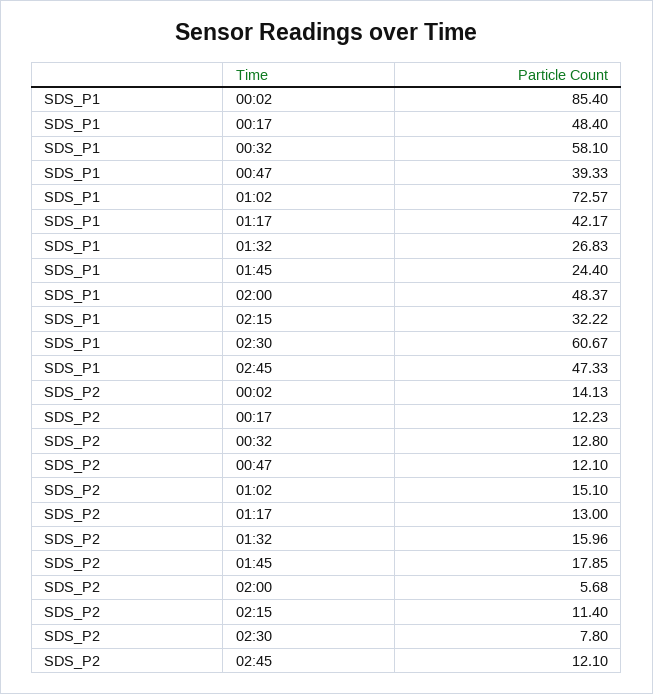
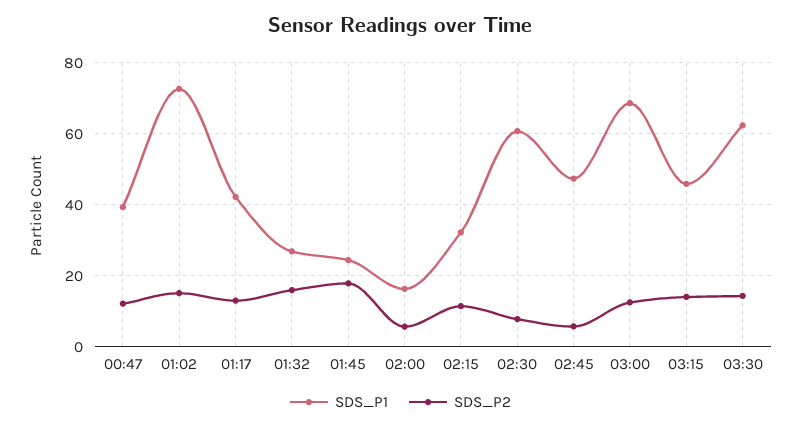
SDS_P1, 00:02: 85.4 -> none
SDS_P1, 00:17: 48.4 -> none
SDS_P1, 00:32: 58.1 -> none
SDS_P1, 02:00: 48.37 -> 16
SDS_P2, 00:02: 14.13 -> none
SDS_P2, 00:17: 12.23 -> none
SDS_P2, 00:32: 12.8 -> none
SDS_P2, 02:45: 12.1 -> 6
SDS_P1, 03:00: none -> 68
SDS_P2, 03:00: none -> 12
SDS_P1, 03:15: none -> 46
SDS_P2, 03:15: none -> 14
SDS_P1, 03:30: none -> 62
SDS_P2, 03:30: none -> 14

